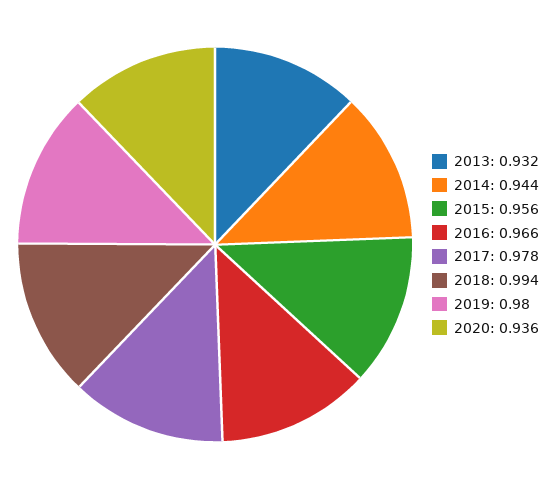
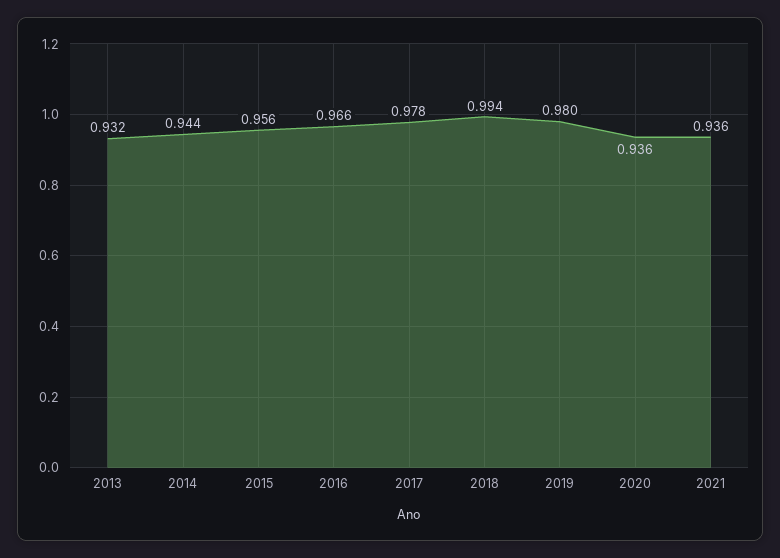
2021: none -> 0.936

